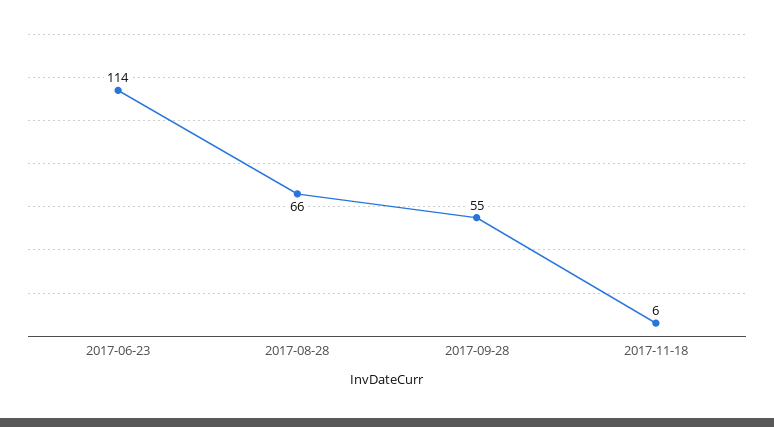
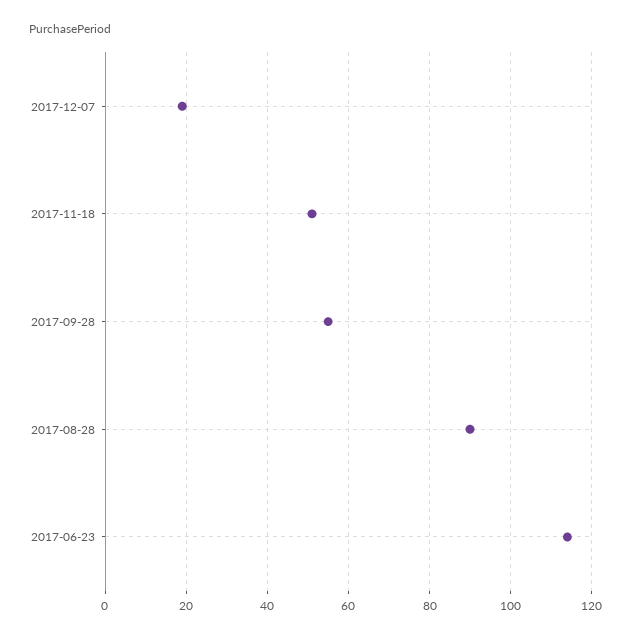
2017-08-28: 66 -> 90
2017-11-18: 6 -> 50
2017-12-07: none -> 20

